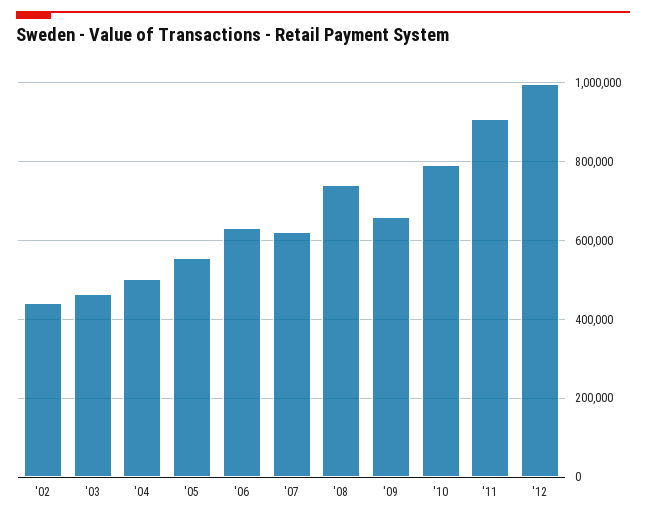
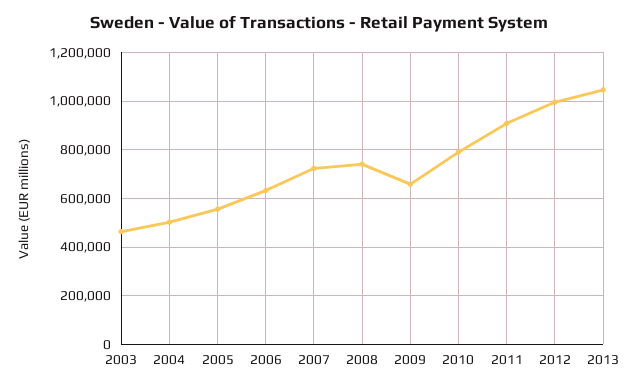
'02: 440000 -> none
'07: 620000 -> 725000
2013: none -> 1050000

